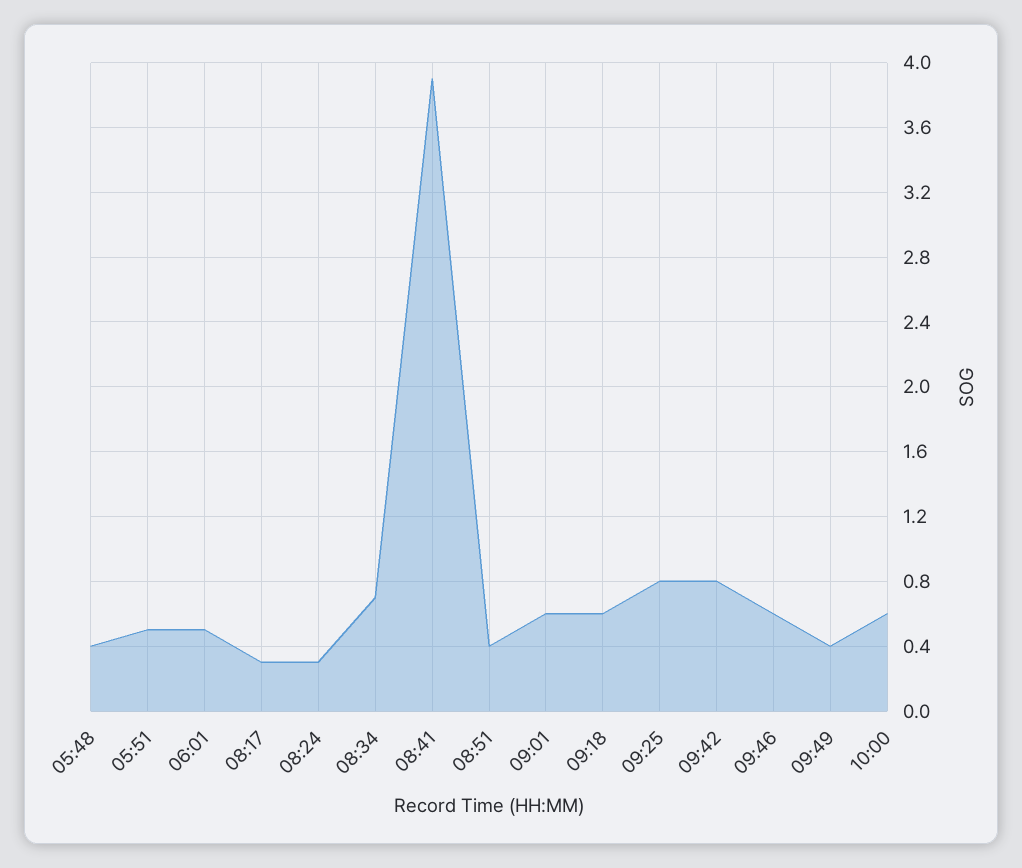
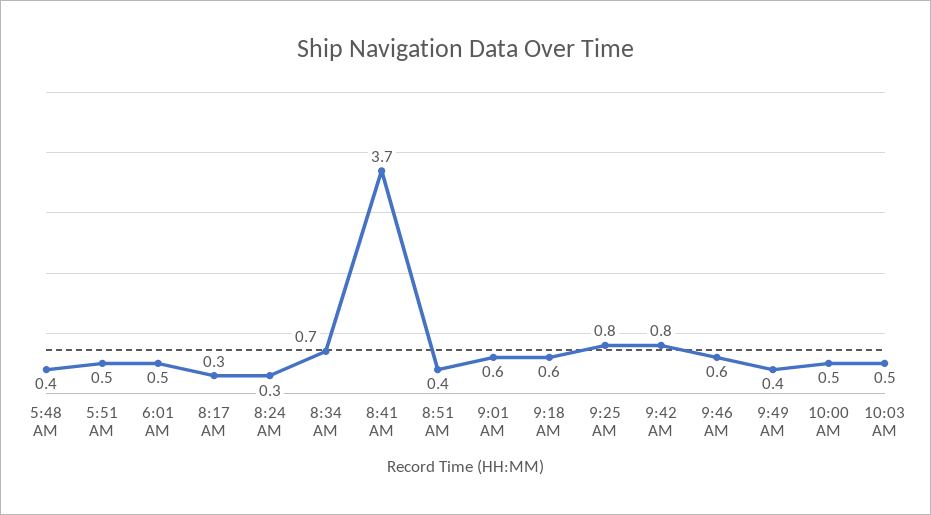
08:41: 3.9 -> 3.7
10:00: 0.6 -> 0.5
10:03 AM: none -> 0.5

